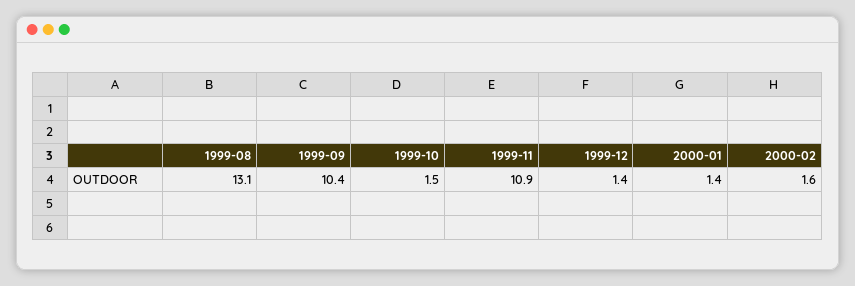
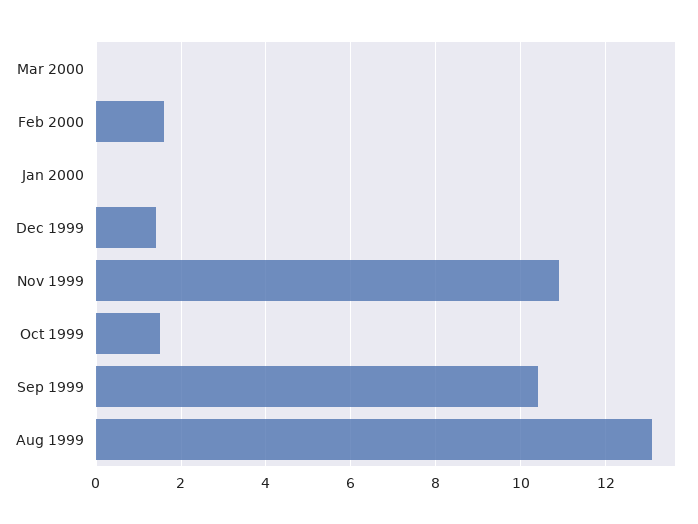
2000-01: 1.4 -> 0
Mar 2000: none -> 0

